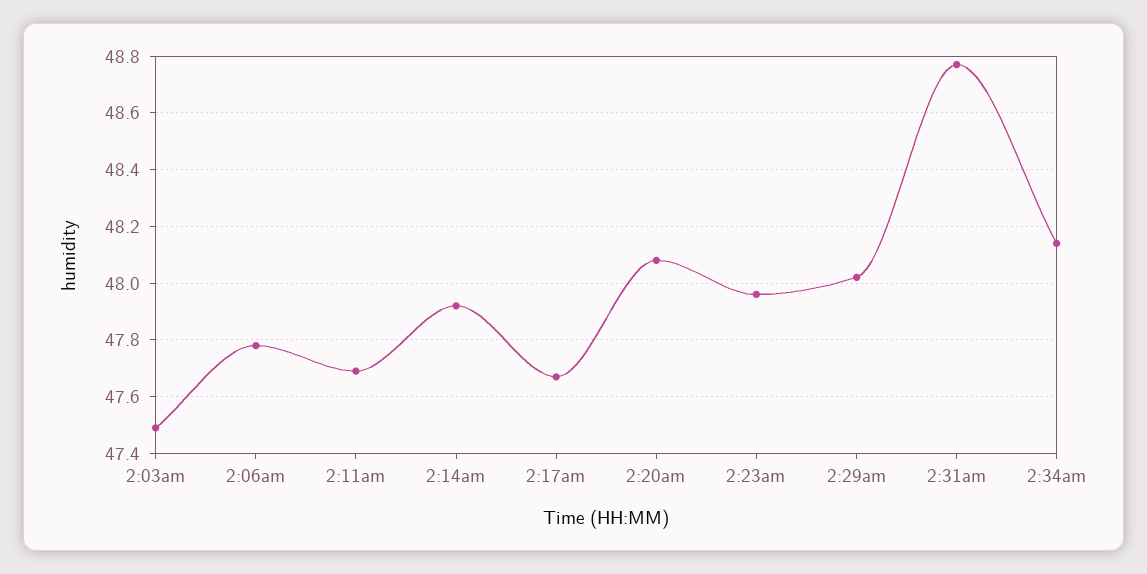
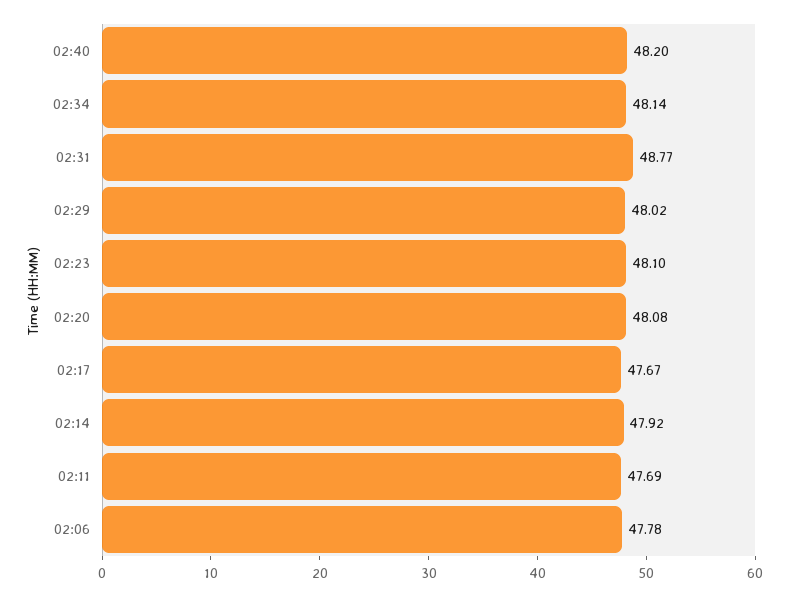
2:03am: 47.5 -> none
2:23am: 47.95 -> 48.1
02:40: none -> 48.2

